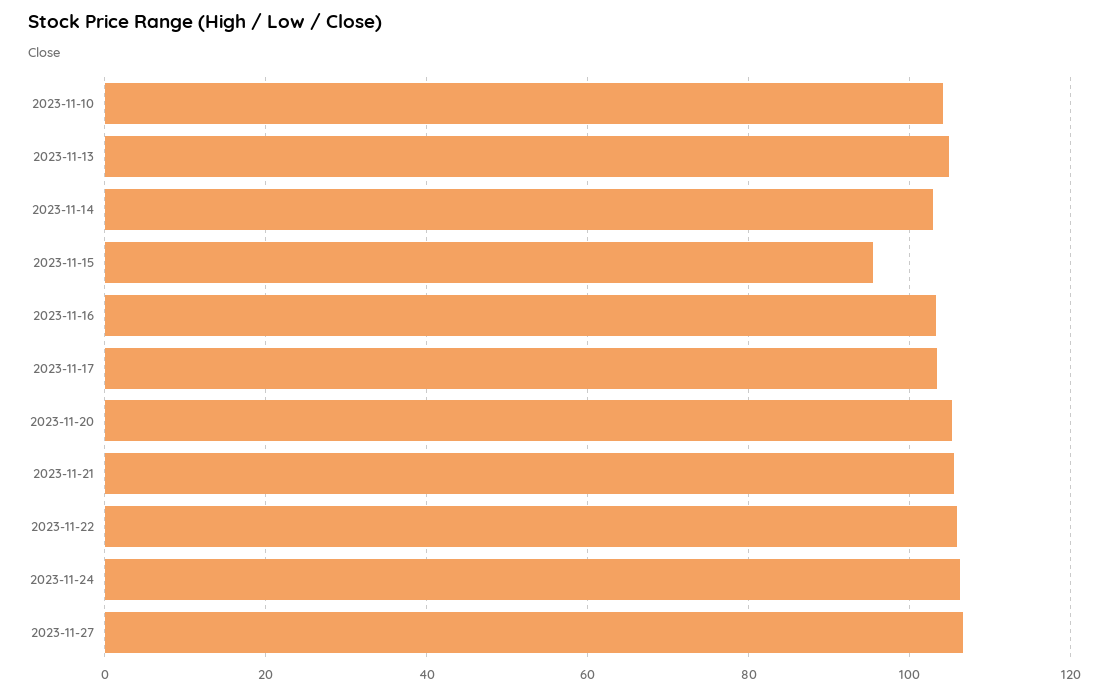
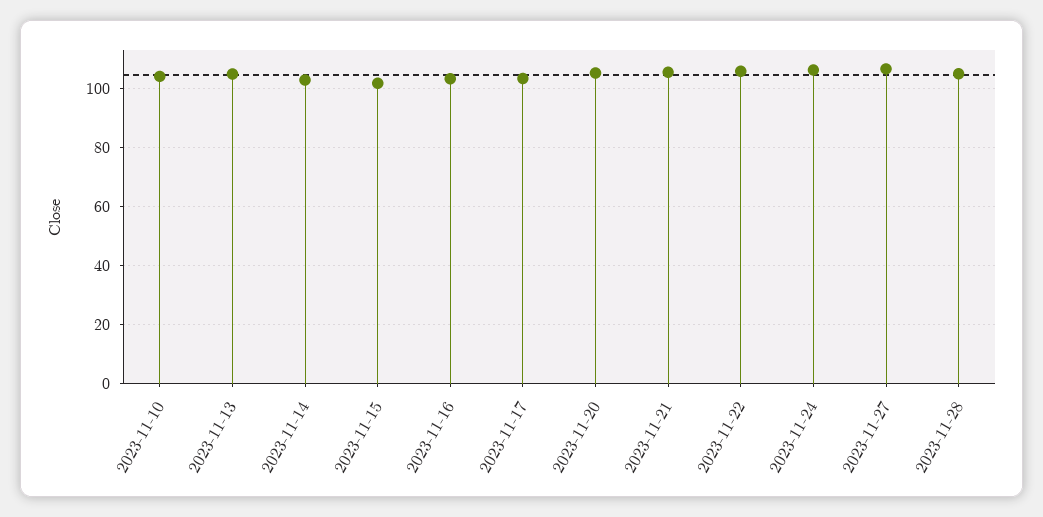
2023-11-15: 96 -> 102.5
2023-11-28: none -> 105

